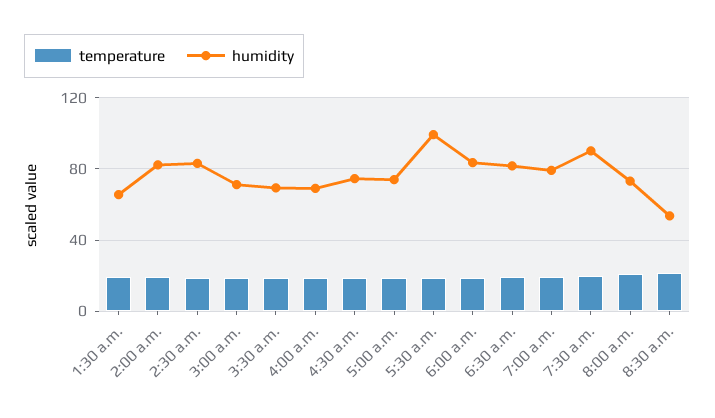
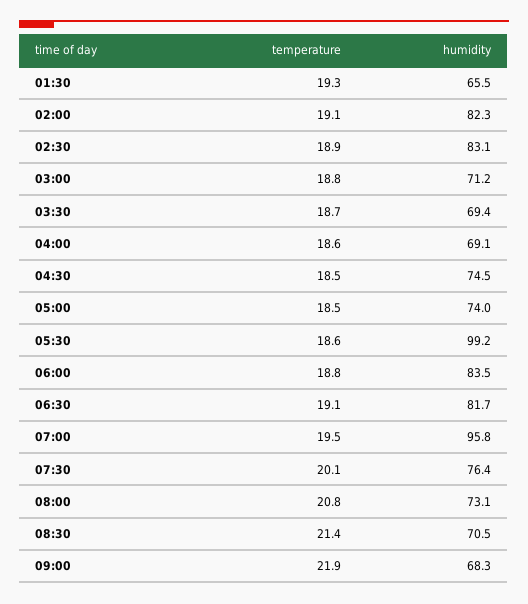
humidity, 7:00 a.m.: 80 -> 95.8
humidity, 7:30 a.m.: 90 -> 76.4
humidity, 8:30 a.m.: 55 -> 70.5
temperature, 09:00: none -> 21.9
humidity, 09:00: none -> 68.3

